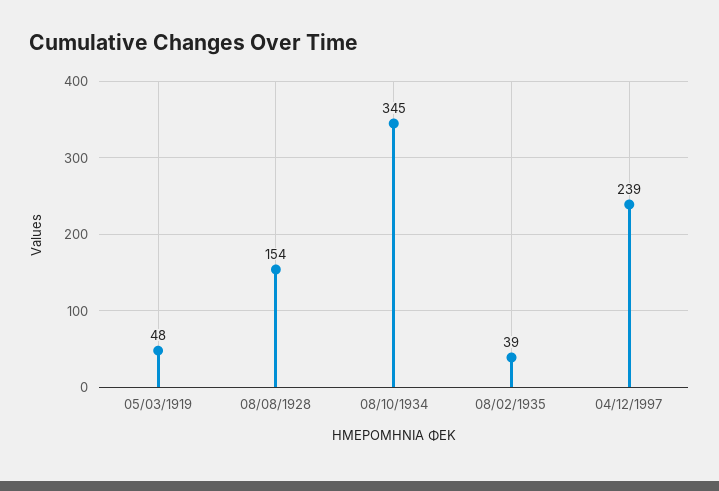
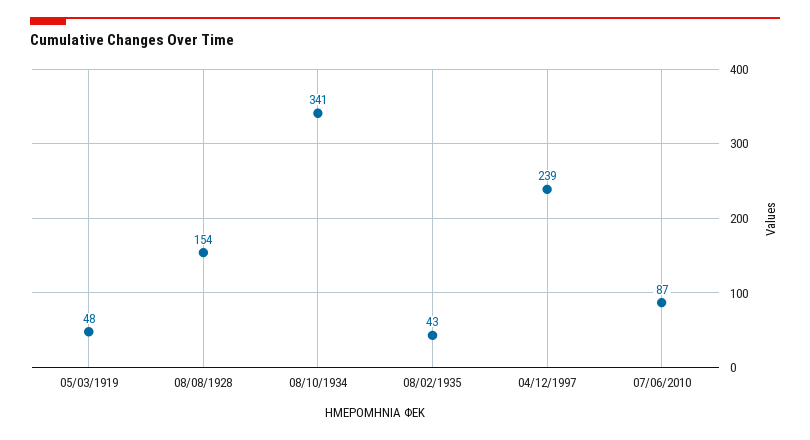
08/10/1934: 345 -> 341
08/02/1935: 39 -> 43
07/06/2010: none -> 87

